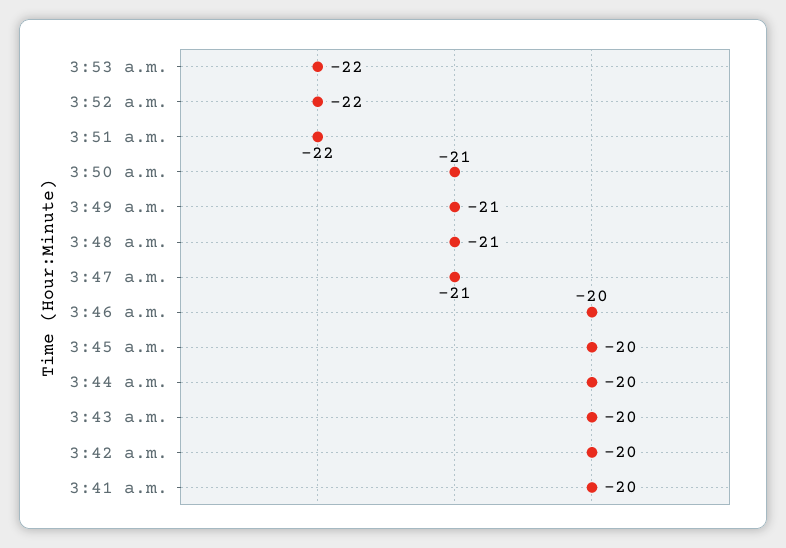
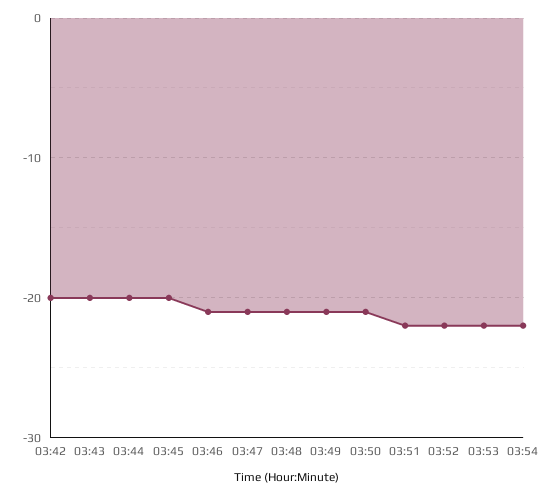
3:46 a.m.: -20 -> -21
3:41 a.m.: -20 -> none
03:54: none -> -22

